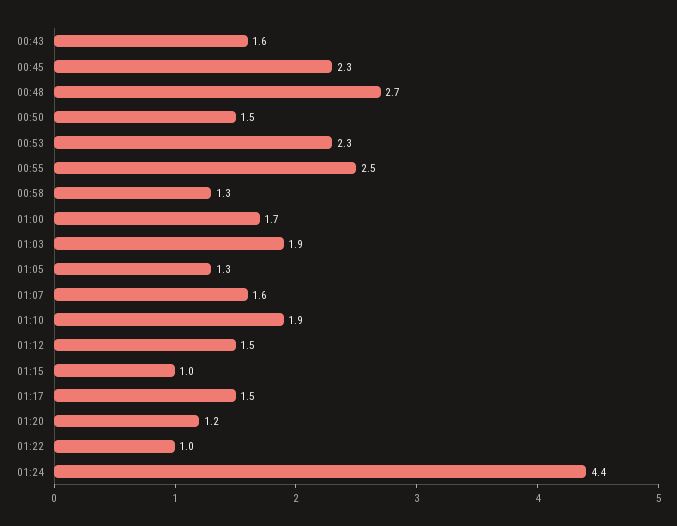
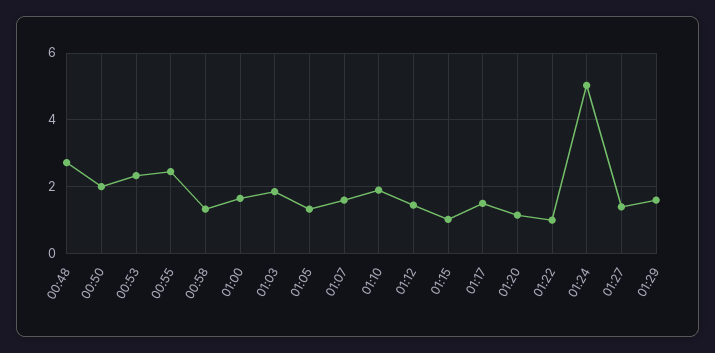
00:43: 1.6 -> none
00:45: 2.3 -> none
00:50: 1.5 -> 2
01:24: 4.4 -> 5
01:27: none -> 1.4
01:29: none -> 1.6

